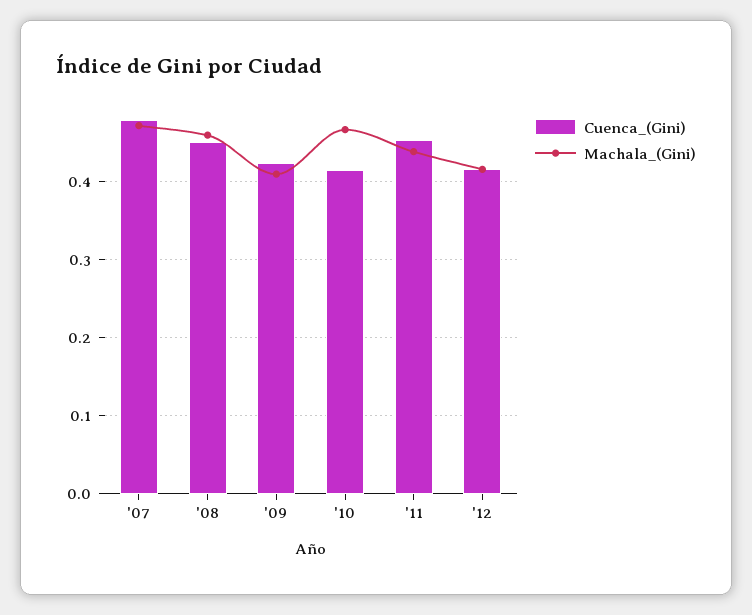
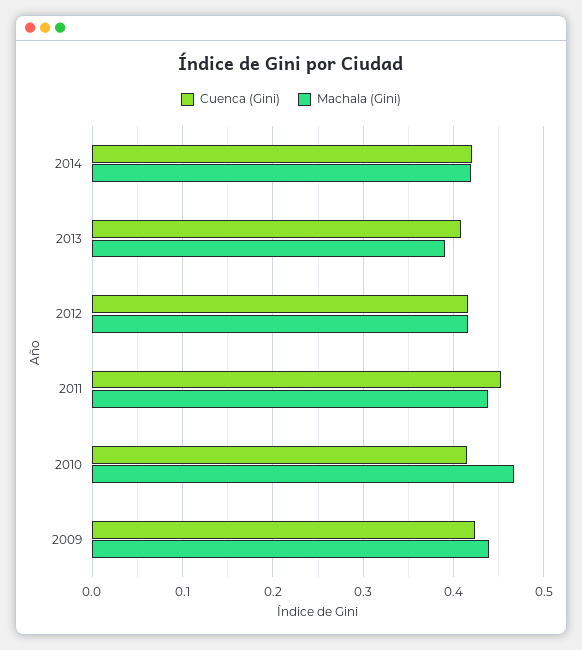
Cuenca_(Gini), '07: 0.48 -> none
Machala_(Gini), '07: 0.47 -> none
Cuenca_(Gini), '08: 0.45 -> none
Machala_(Gini), '08: 0.46 -> none
Machala_(Gini), '09: 0.41 -> 0.44
Cuenca_(Gini), 2014: none -> 0.42
Machala_(Gini), 2014: none -> 0.42
Cuenca_(Gini), 2013: none -> 0.41
Machala_(Gini), 2013: none -> 0.39

